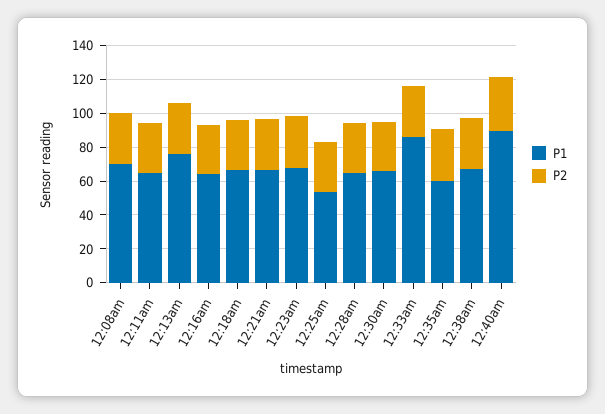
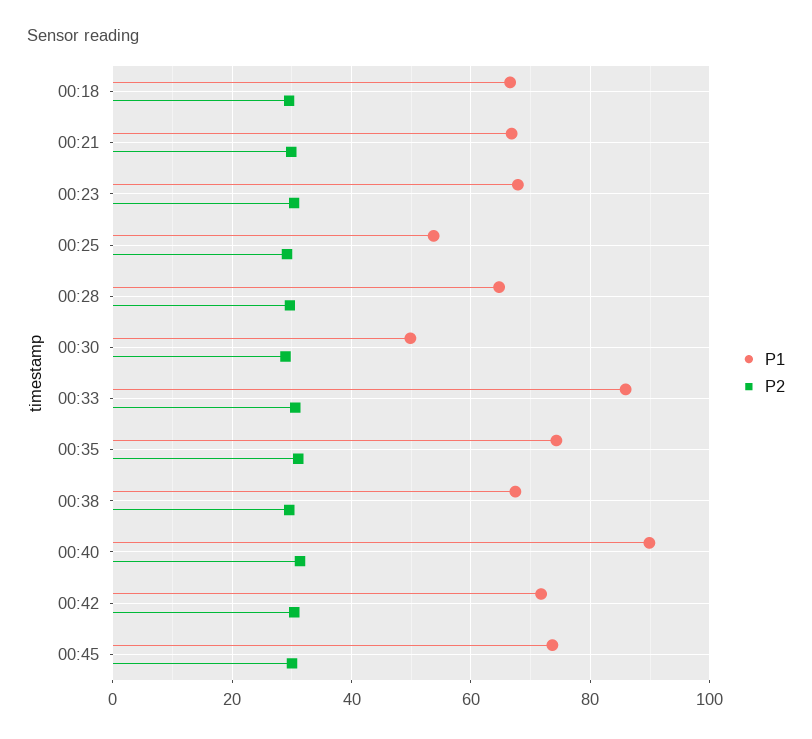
P1, 12:08am: 70 -> none
P2, 12:08am: 30 -> none
P1, 12:11am: 65 -> none
P2, 12:11am: 30 -> none
P1, 12:13am: 75 -> none
P2, 12:13am: 30 -> none
P1, 12:16am: 65 -> none
P2, 12:16am: 30 -> none
P1, 12:30am: 65 -> 50
P1, 12:35am: 60 -> 74
P1, 00:42: none -> 72
P2, 00:42: none -> 30
P1, 00:45: none -> 74
P2, 00:45: none -> 30

